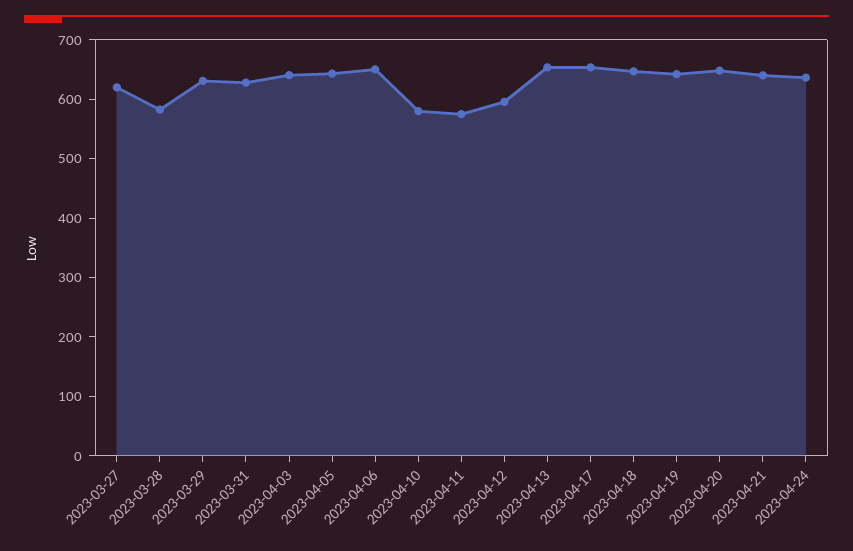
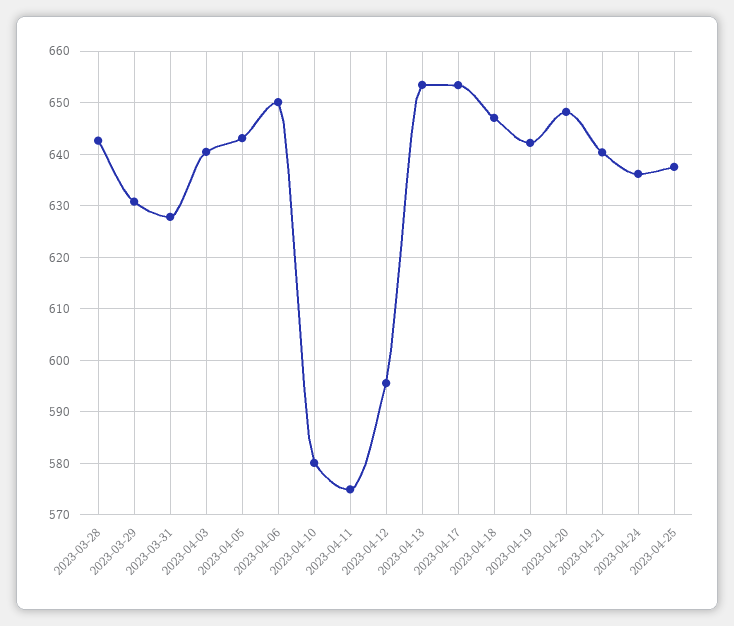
2023-03-27: 620 -> none
2023-03-28: 580 -> 642
2023-04-25: none -> 638

